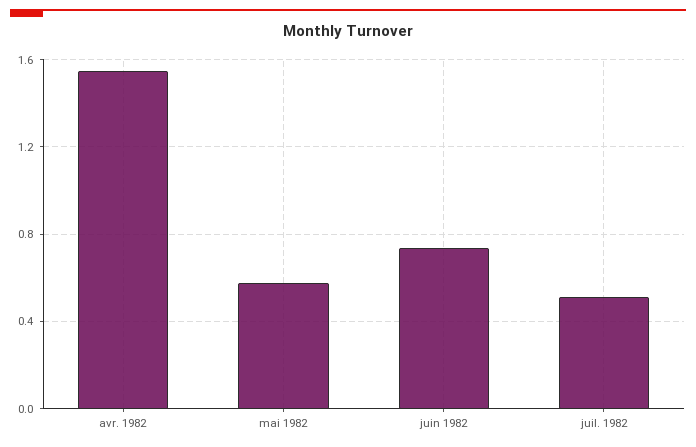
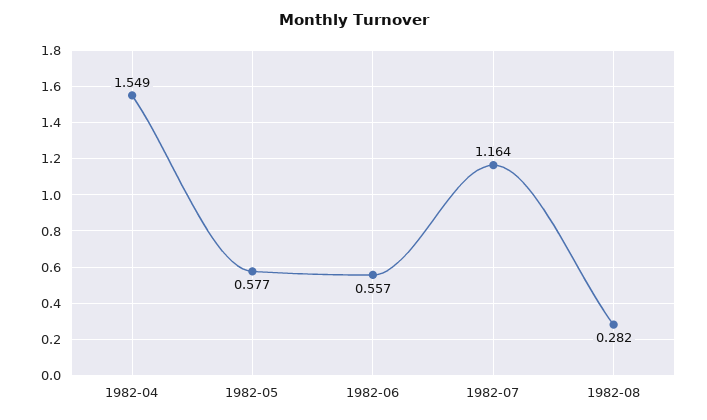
juin 1982: 0.75 -> 0.557
juil. 1982: 0.5 -> 1.164
1982-08: none -> 0.282

